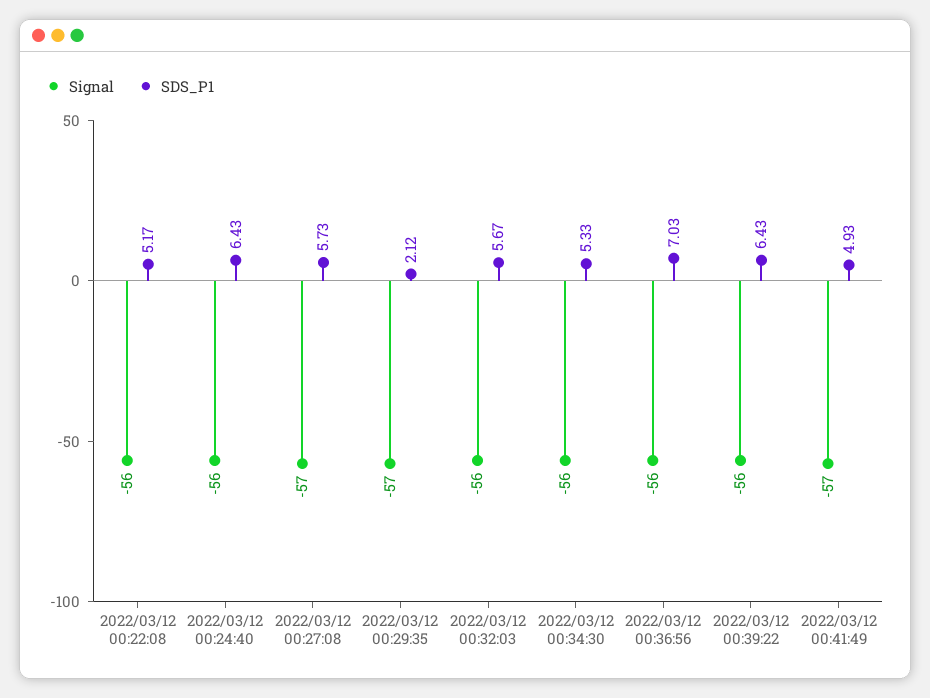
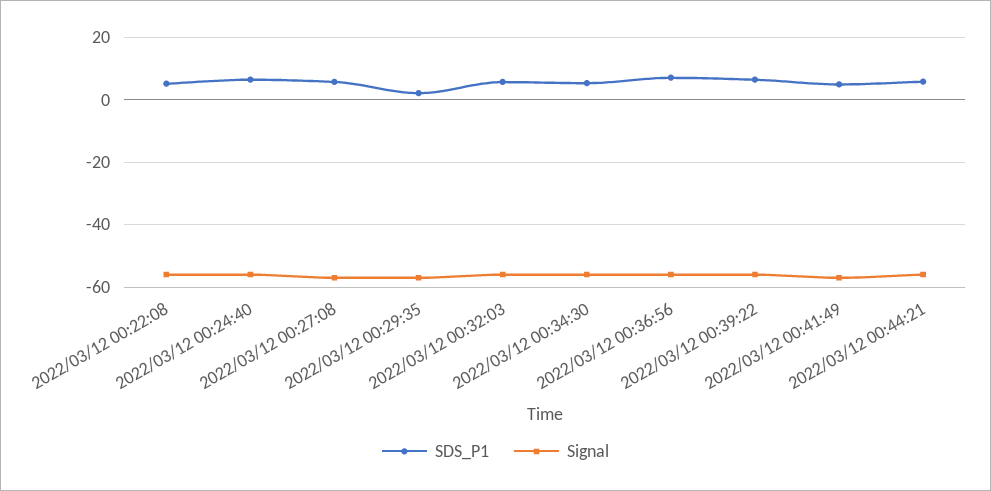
SDS_P1, 2022/03/12 00:44:21: none -> 6
Signal, 2022/03/12 00:44:21: none -> -56

